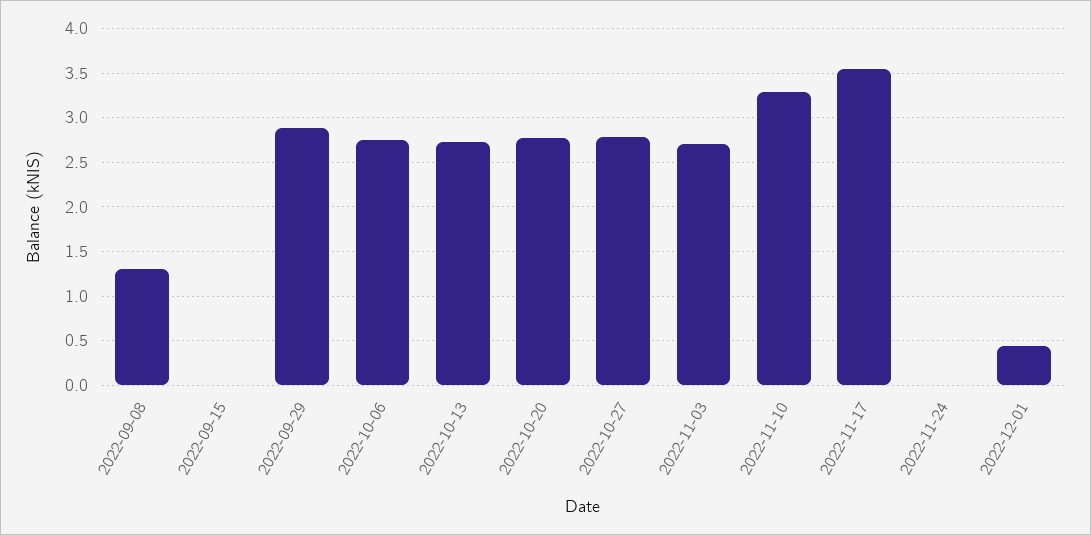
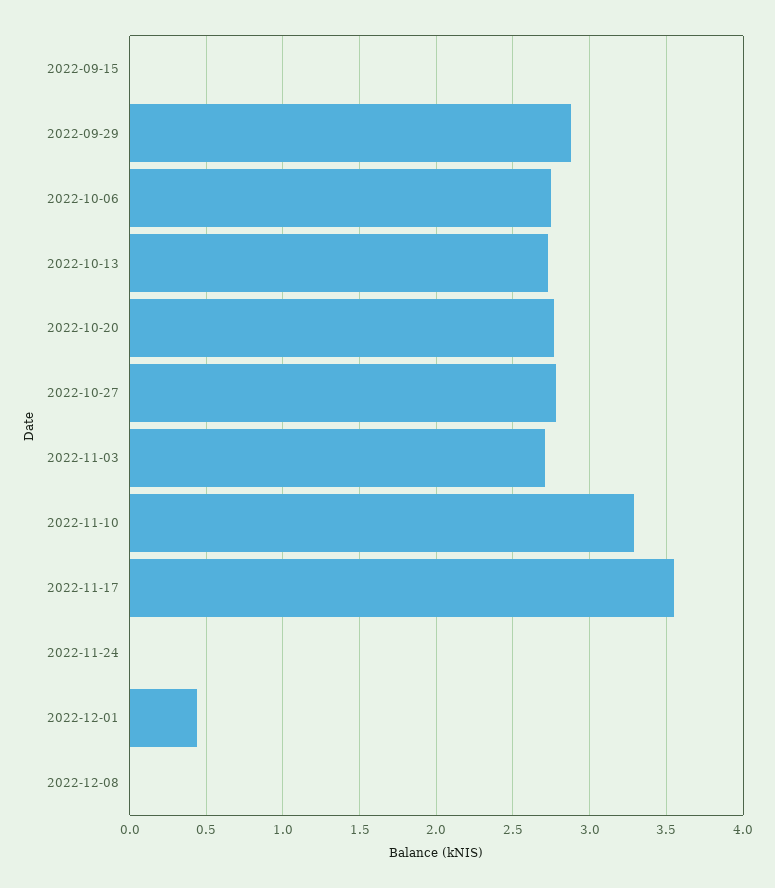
2022-09-08: 1.3 -> none
2022-12-08: none -> 0

